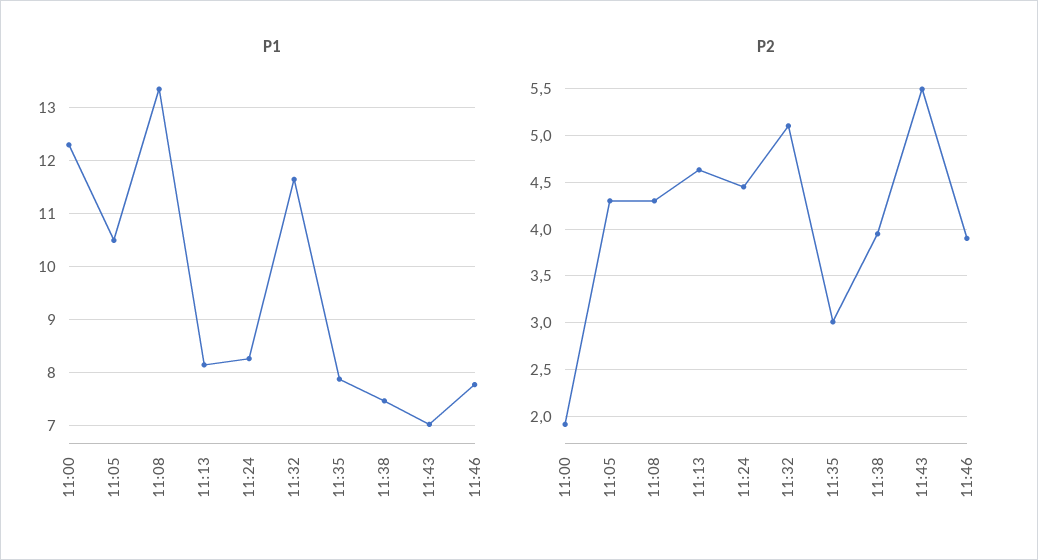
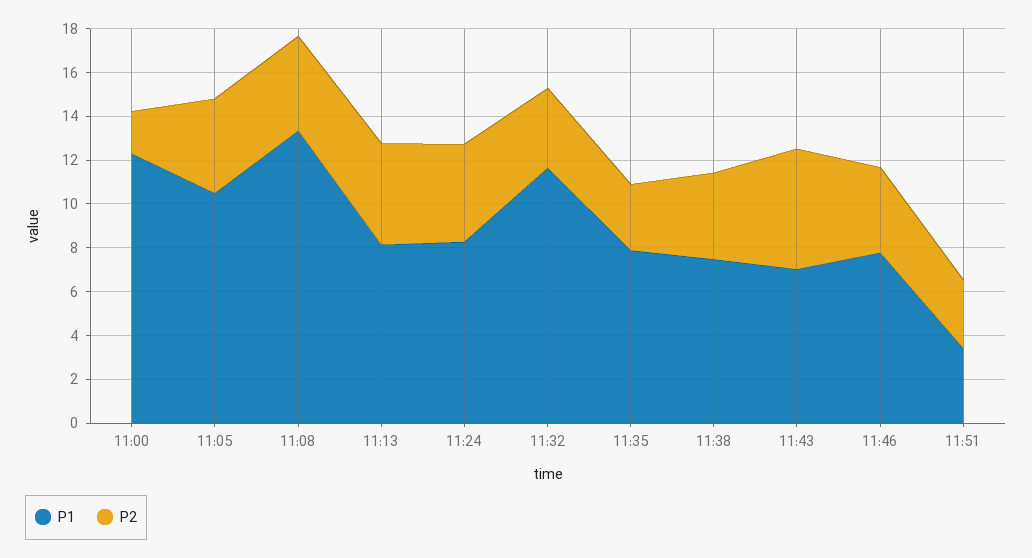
P2, 11:32: 5.1 -> 3.5
P1, 11:51: none -> 3.5
P2, 11:51: none -> 3

